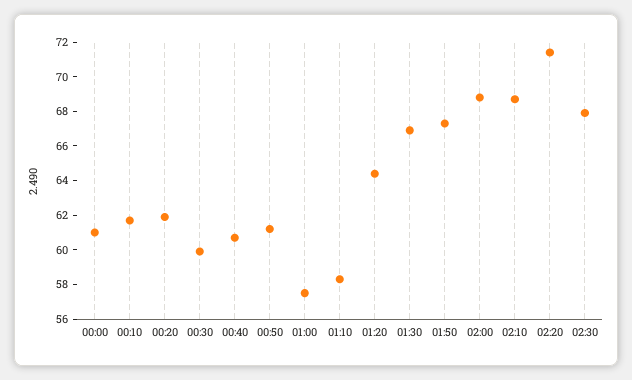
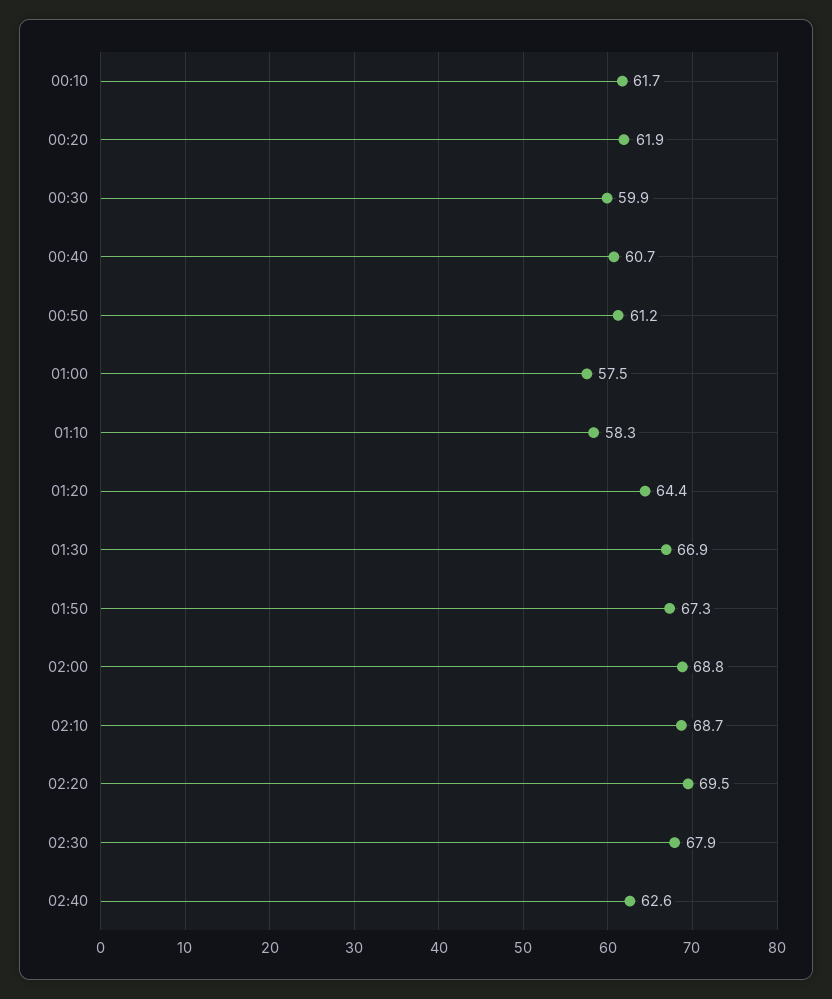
00:00: 61 -> none
02:20: 71.5 -> 69.5
02:40: none -> 62.6

